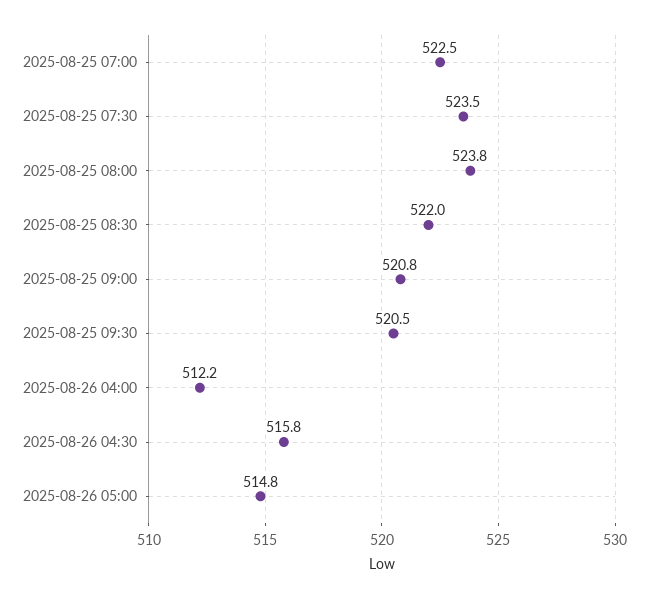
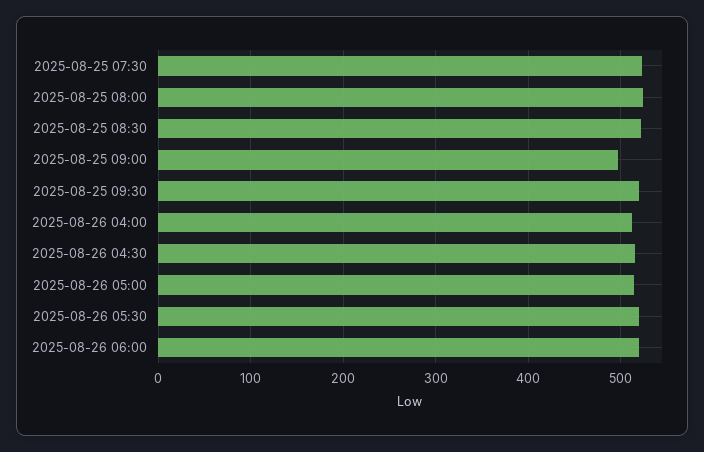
2025-08-25 07:00: 522.5 -> none
2025-08-25 09:00: 520.8 -> 500
2025-08-26 05:30: none -> 520
2025-08-26 06:00: none -> 520

